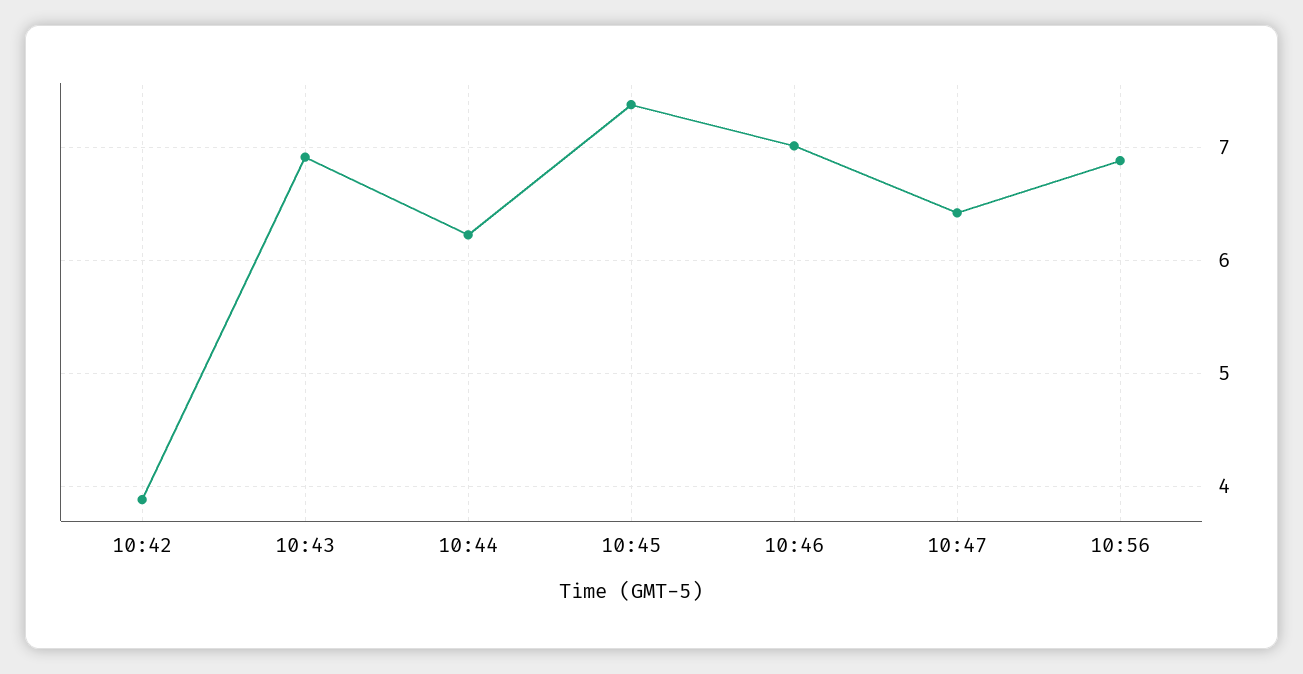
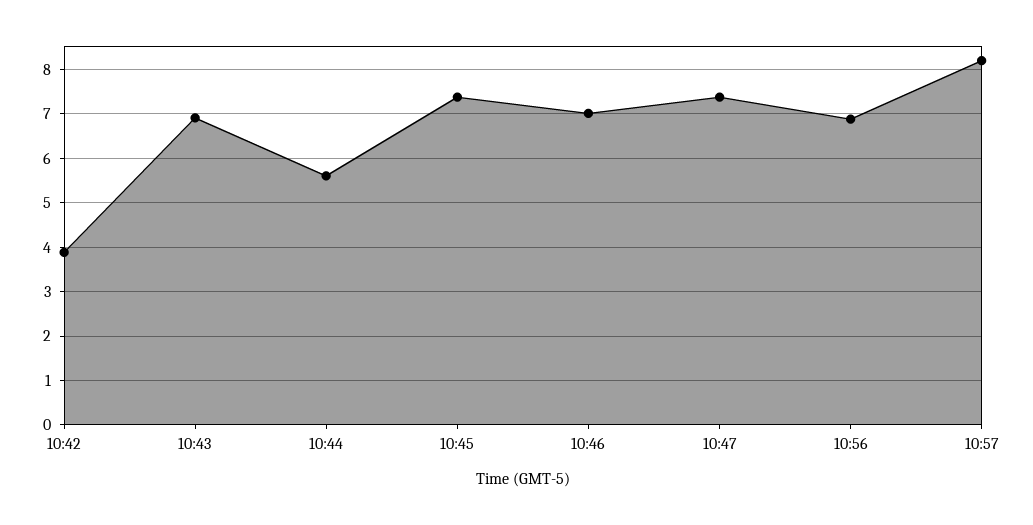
10:44: 6.2 -> 5.6
10:47: 6.4 -> 7.4
10:57: none -> 8.2

